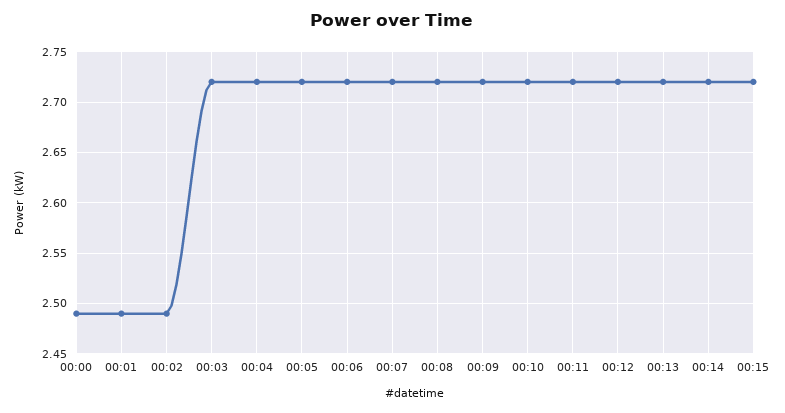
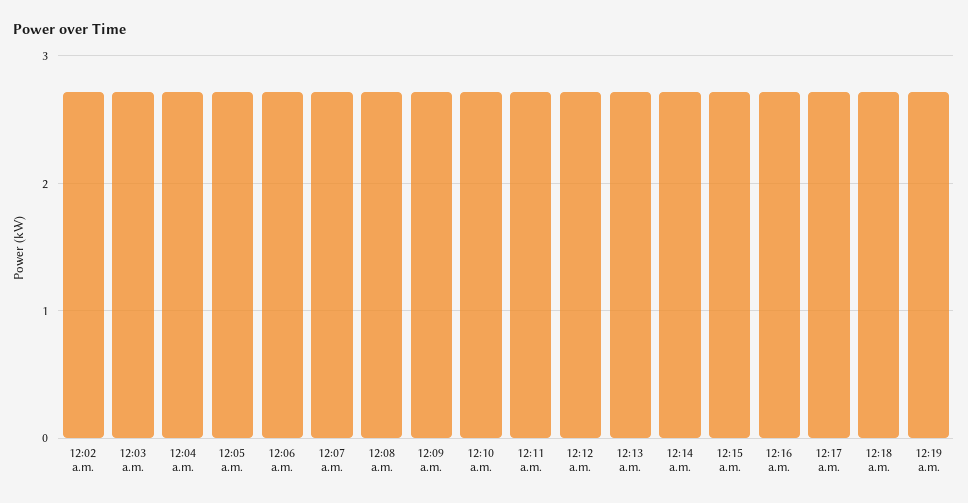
00:00: 2.49 -> none
00:01: 2.49 -> none
00:02: 2.49 -> 2.7
12:16 a.m.: none -> 2.7
12:17 a.m.: none -> 2.7
12:18 a.m.: none -> 2.7
12:19 a.m.: none -> 2.7

